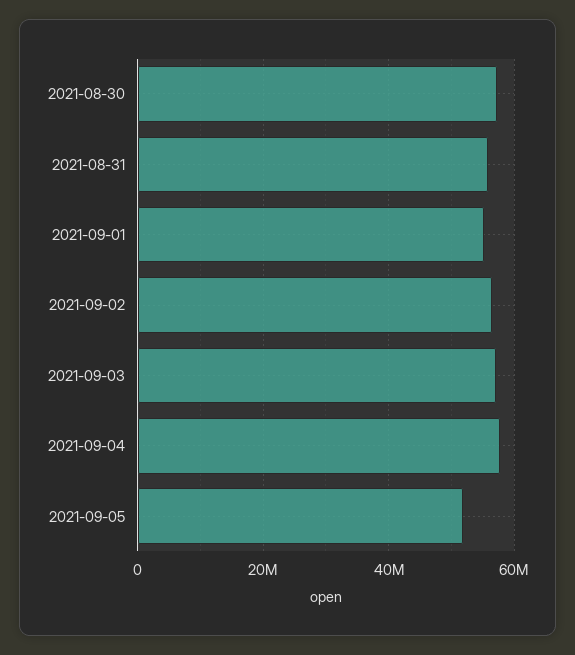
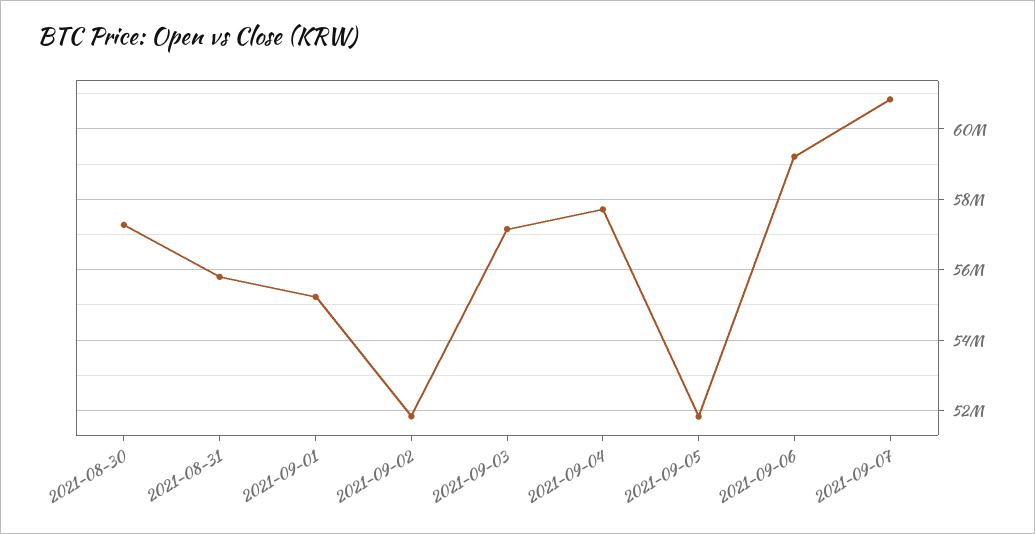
2021-09-02: 56000000 -> 51800000
2021-09-06: none -> 59200000
2021-09-07: none -> 60800000

